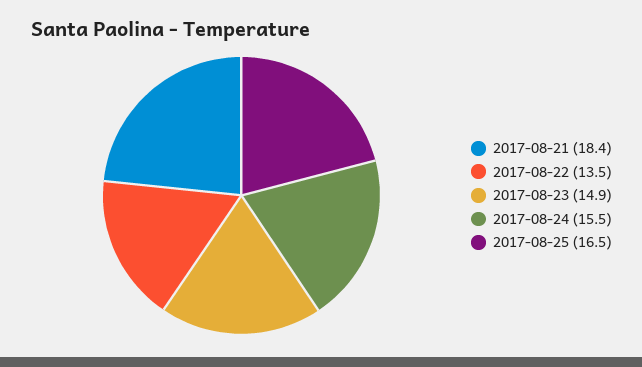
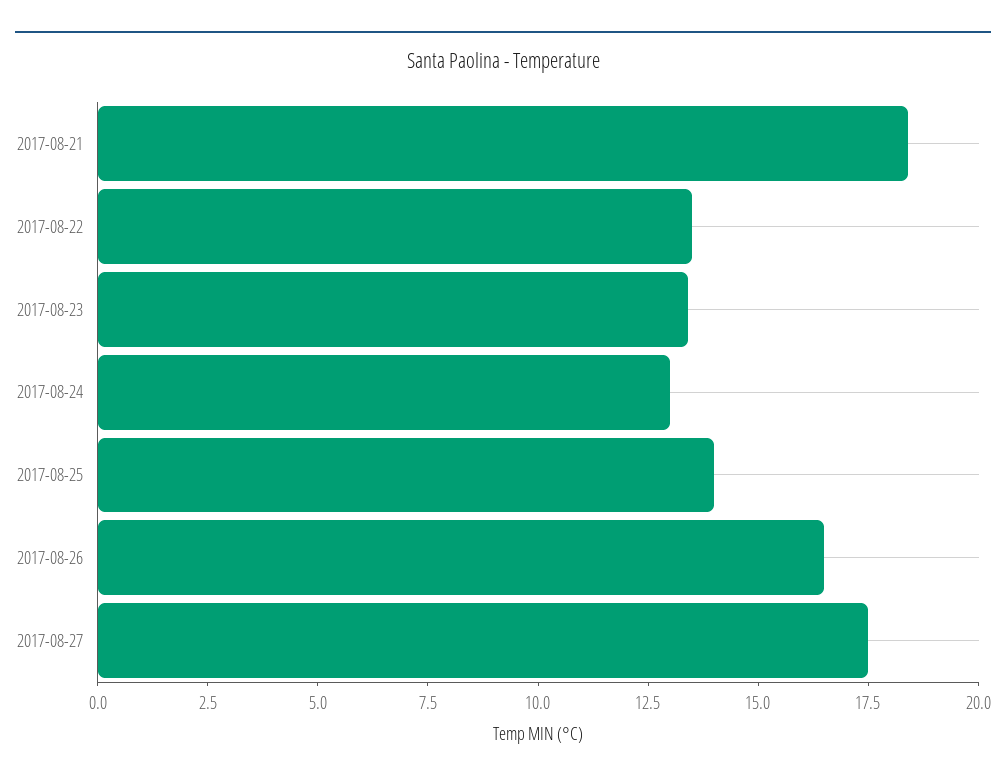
2017-08-23: 14.9 -> 13.5
2017-08-24: 15.5 -> 13
2017-08-25: 16.5 -> 14
2017-08-26: none -> 16.5
2017-08-27: none -> 17.5

